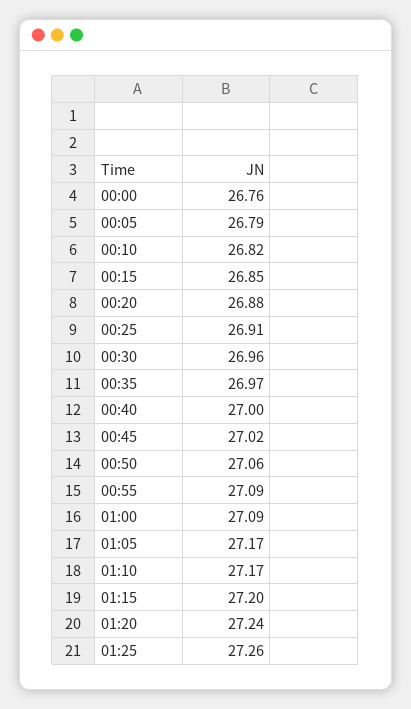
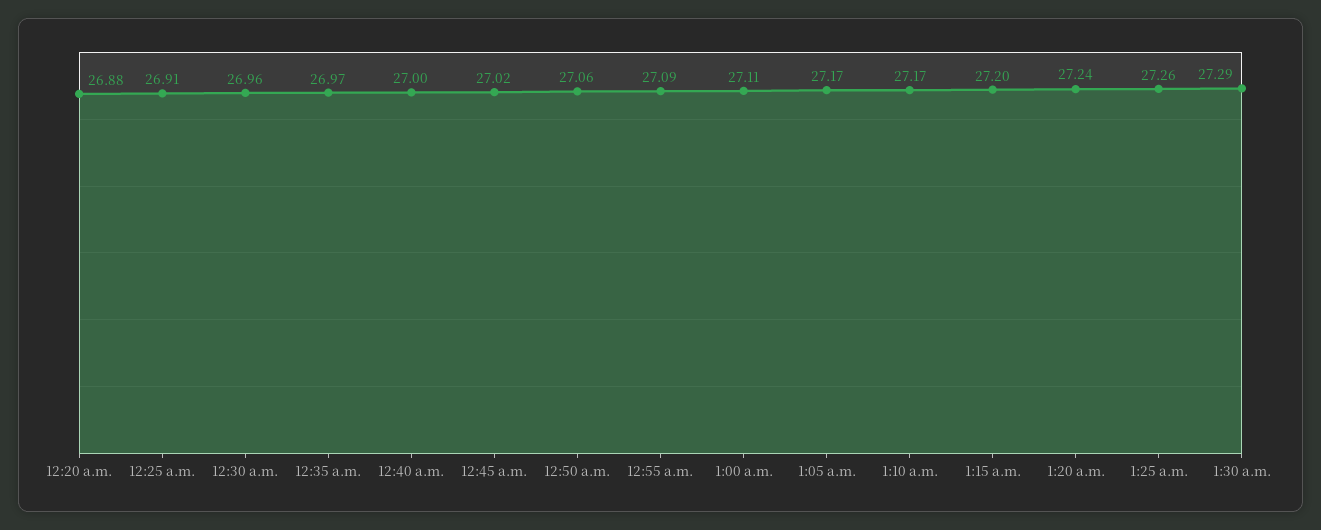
00:00: 26.76 -> none
00:05: 26.79 -> none
00:10: 26.82 -> none
00:15: 26.85 -> none
01:00: 27.09 -> 27.11
1:30 a.m.: none -> 27.29

